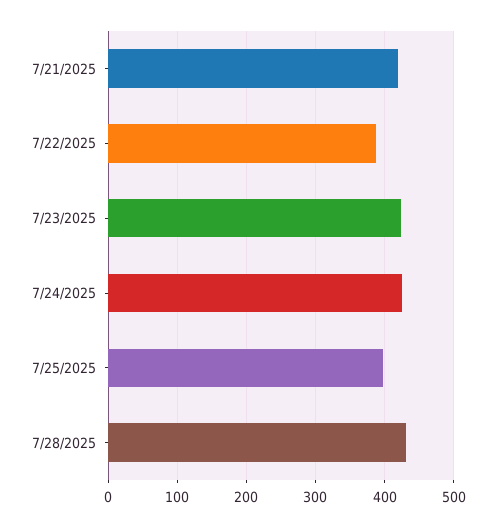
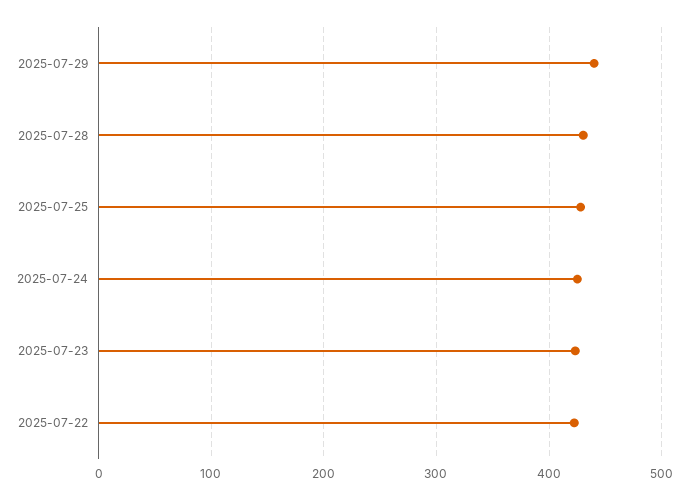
7/21/2025: 420 -> none
7/22/2025: 390 -> 420
7/25/2025: 400 -> 430
2025-07-29: none -> 440

